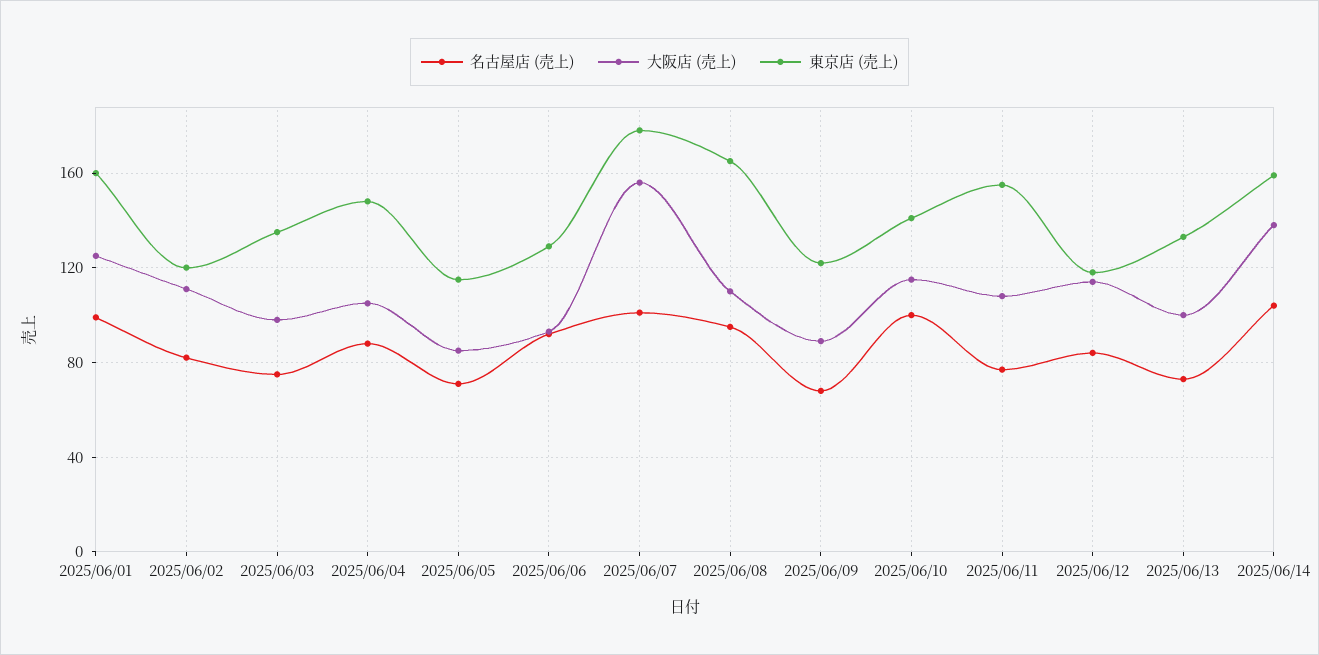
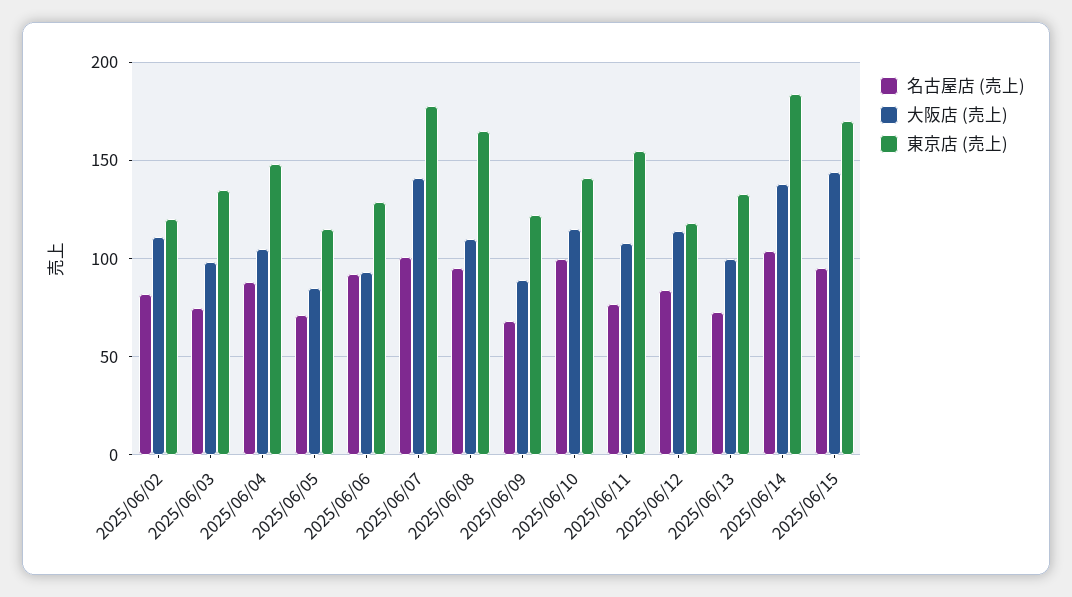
名古屋店 (売上), 2025/06/01: 100 -> none
大阪店 (売上), 2025/06/01: 125 -> none
東京店 (売上), 2025/06/01: 160 -> none
大阪店 (売上), 2025/06/07: 155 -> 140
東京店 (売上), 2025/06/14: 160 -> 185
名古屋店 (売上), 2025/06/15: none -> 95
大阪店 (売上), 2025/06/15: none -> 145
東京店 (売上), 2025/06/15: none -> 170

